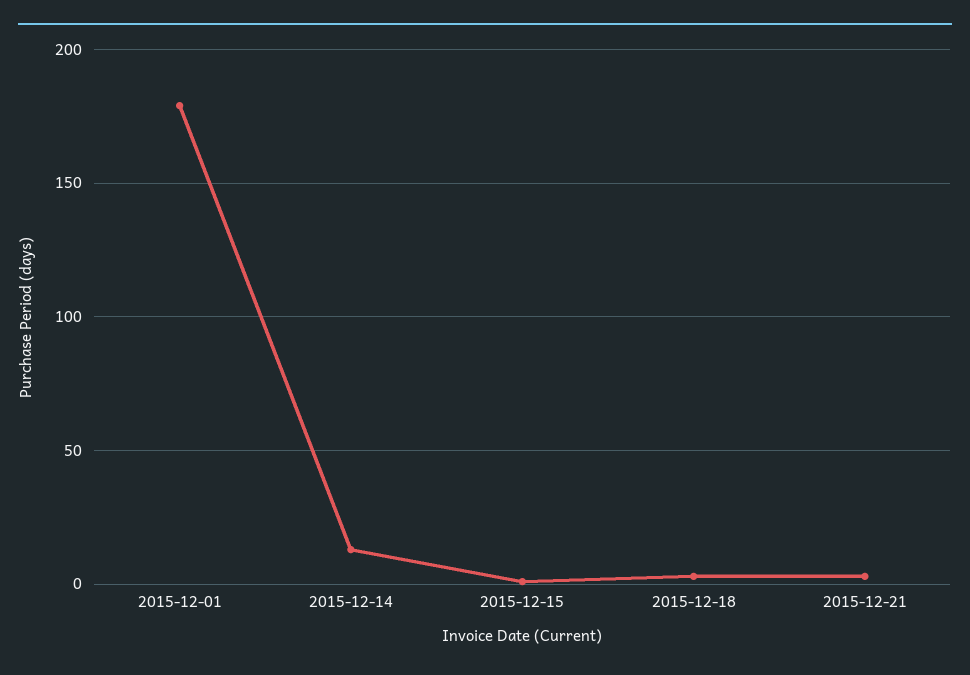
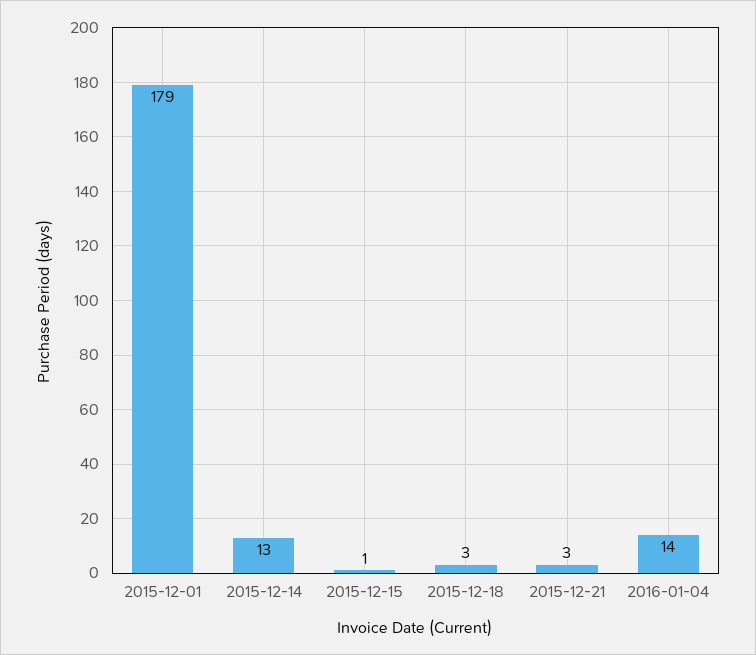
2016-01-04: none -> 14

